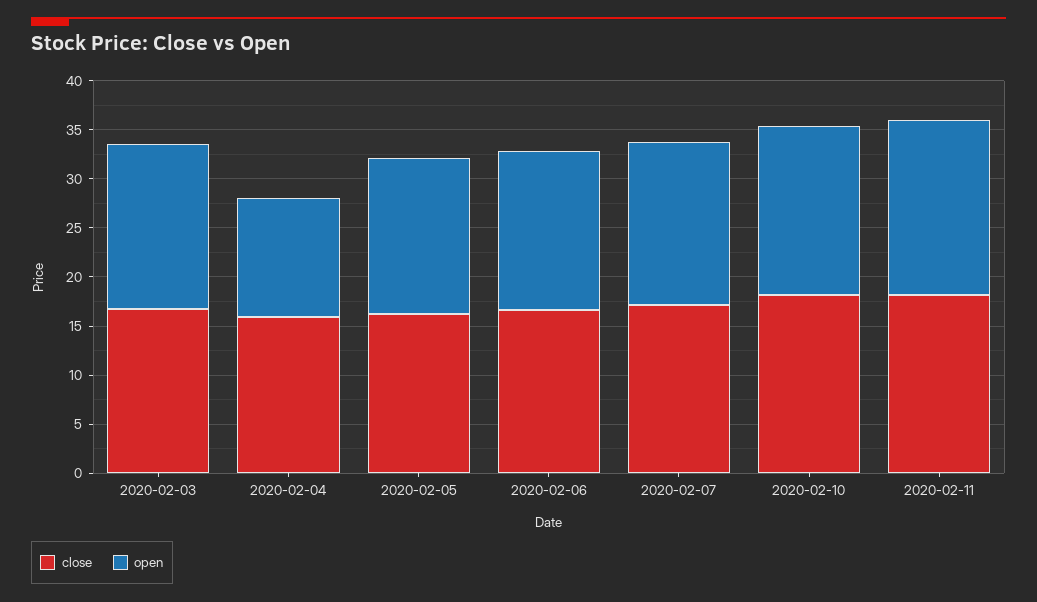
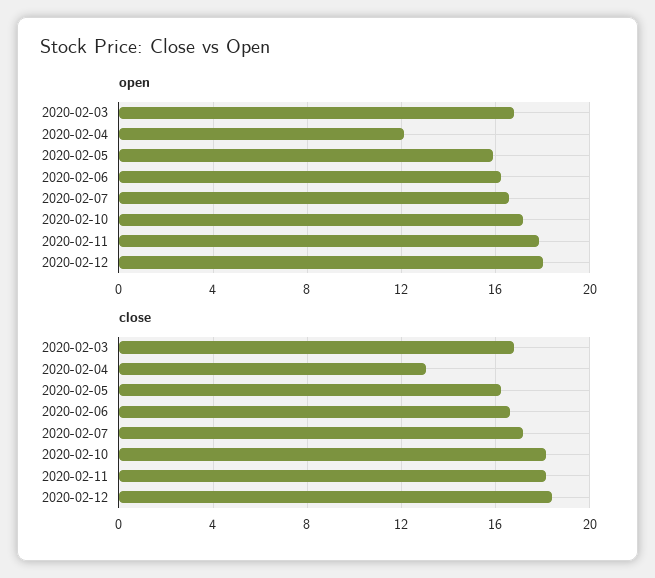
close, 2020-02-04: 16 -> 13
open, 2020-02-12: none -> 18
close, 2020-02-12: none -> 18.5

